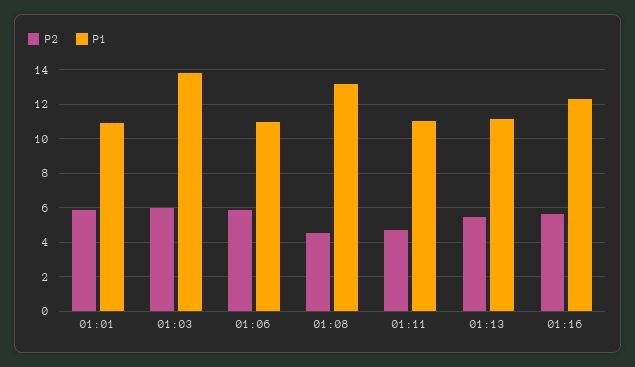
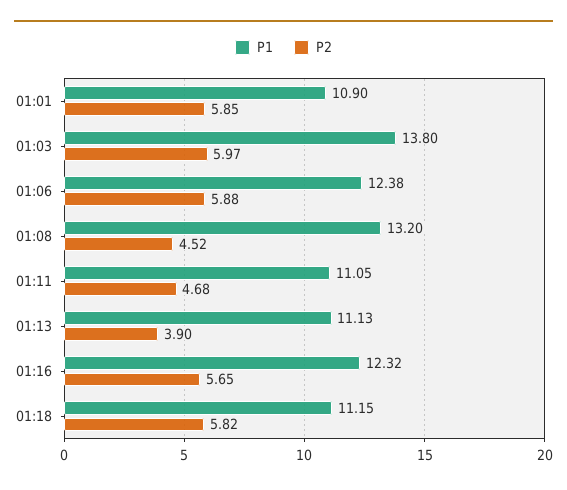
P1, 01:06: 11 -> 12.38
P2, 01:13: 5.5 -> 3.9
P1, 01:18: none -> 11.15
P2, 01:18: none -> 5.82

